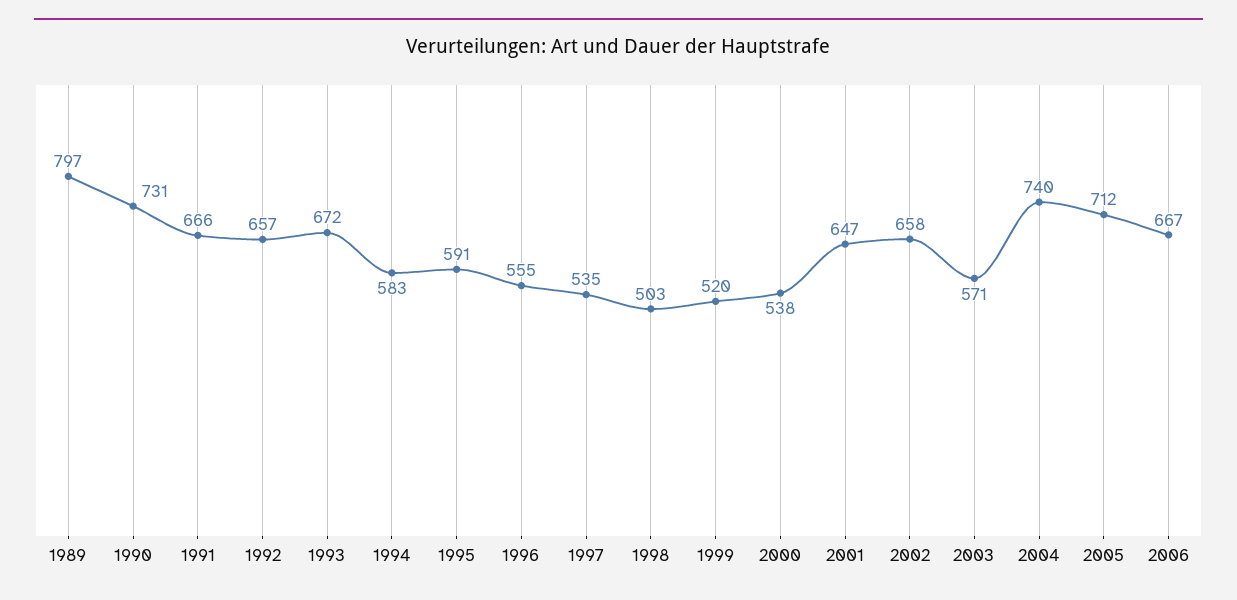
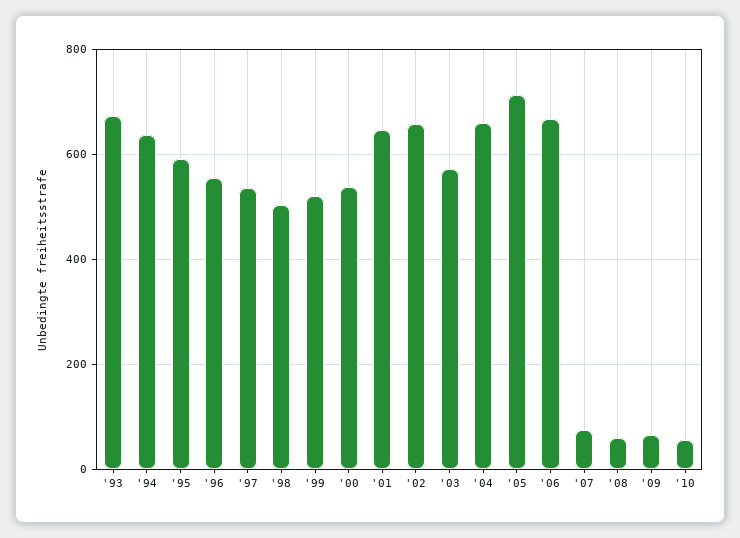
1989: 797 -> none
1990: 731 -> none
1991: 666 -> none
1992: 657 -> none
1994: 583 -> 640
2004: 740 -> 660
'07: none -> 80
'08: none -> 60
'09: none -> 60
'10: none -> 60

